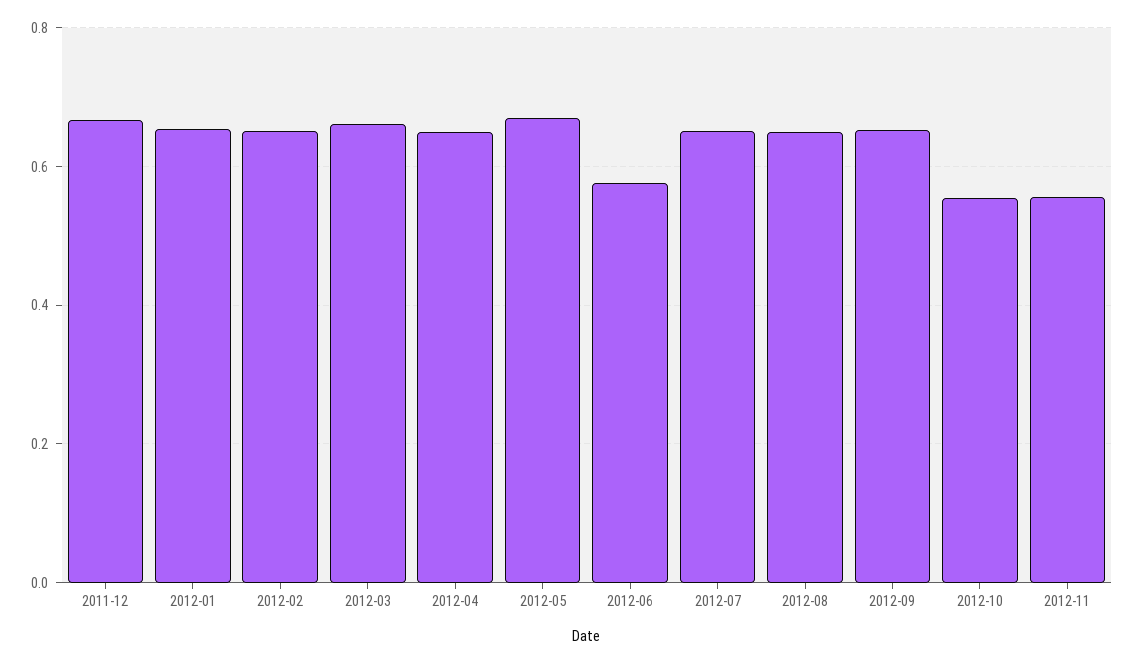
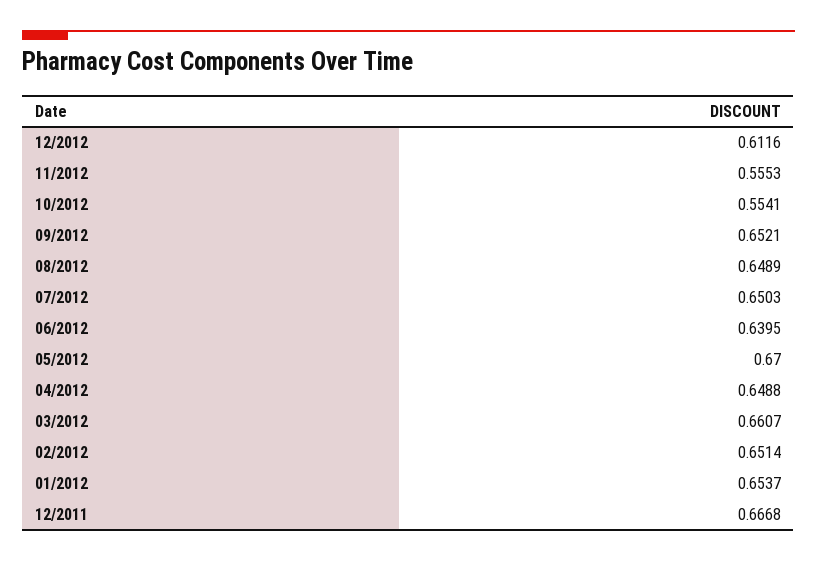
2012-06: 0.58 -> 0.6395
12/2012: none -> 0.6116

